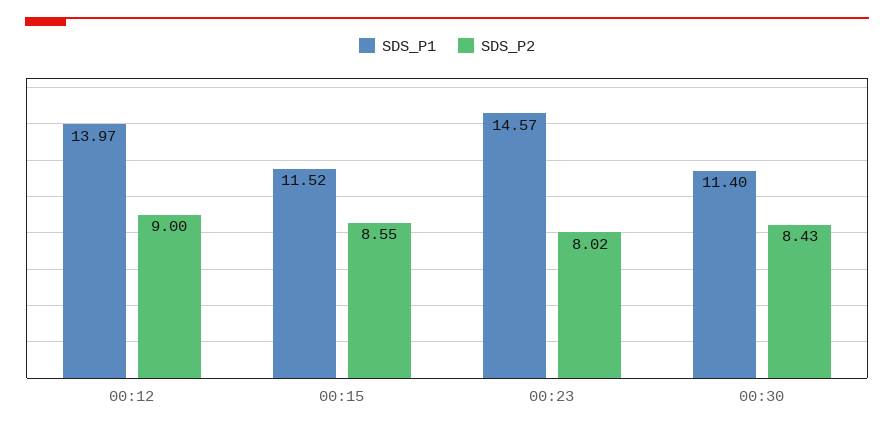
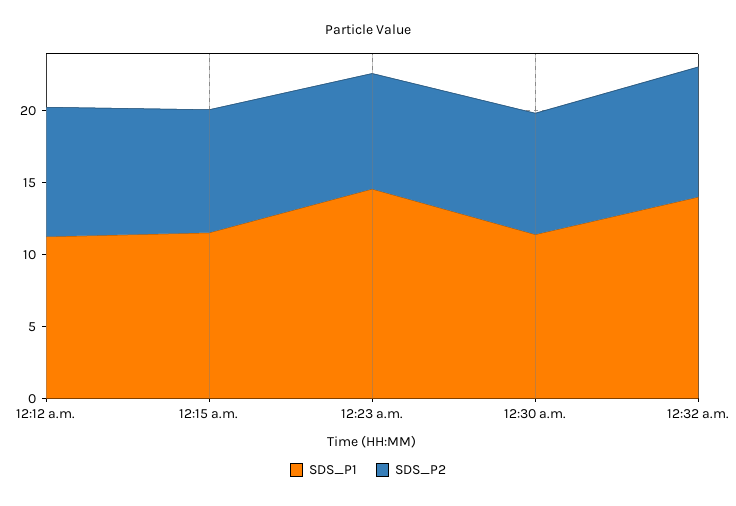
SDS_P1, 00:12: 13.97 -> 11
SDS_P1, 12:32 a.m.: none -> 14
SDS_P2, 12:32 a.m.: none -> 9

